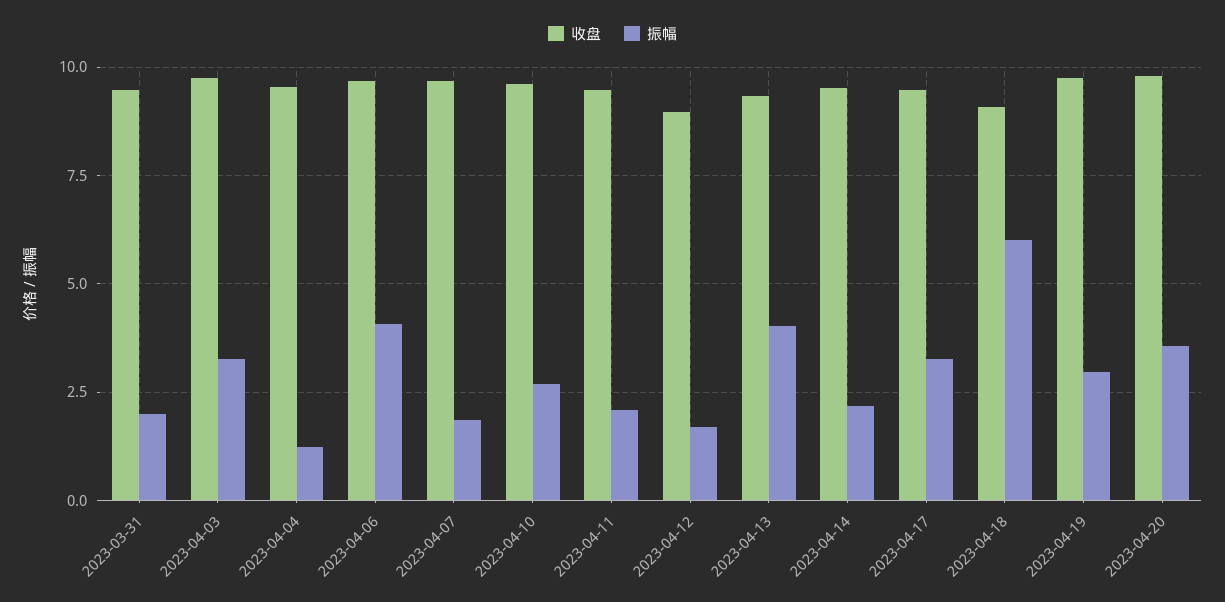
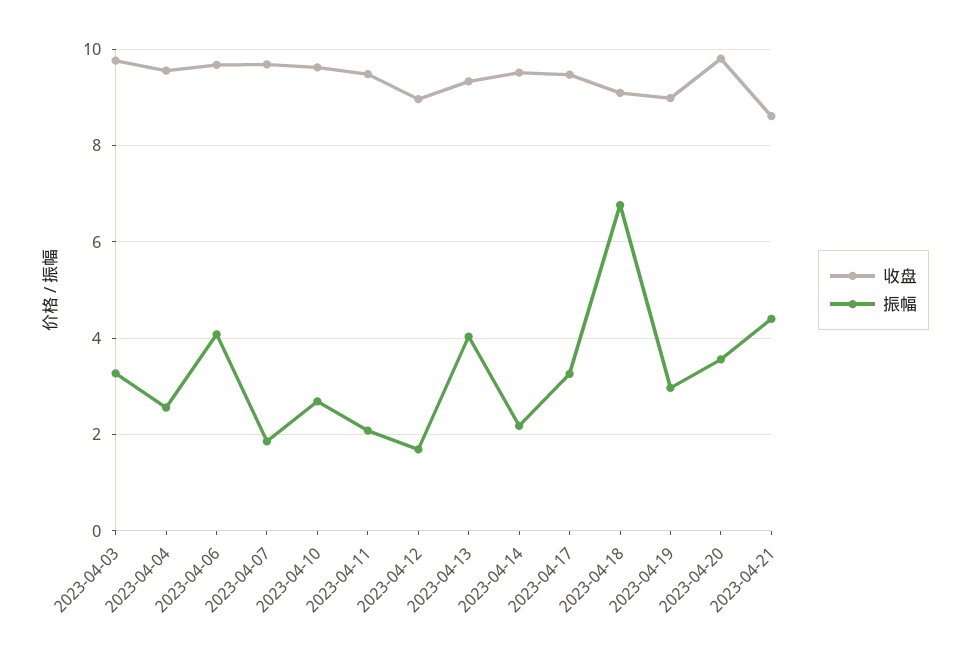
收盘, 2023-03-31: 9.5 -> none
振幅, 2023-03-31: 2 -> none
振幅, 2023-04-04: 1.25 -> 2.6
振幅, 2023-04-18: 6 -> 6.8
收盘, 2023-04-19: 9.75 -> 9
收盘, 2023-04-21: none -> 8.6
振幅, 2023-04-21: none -> 4.4

